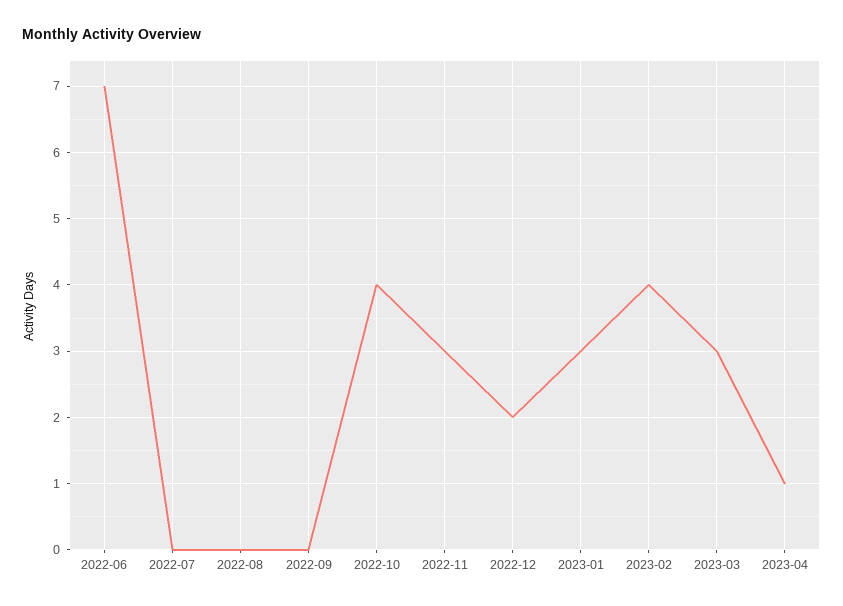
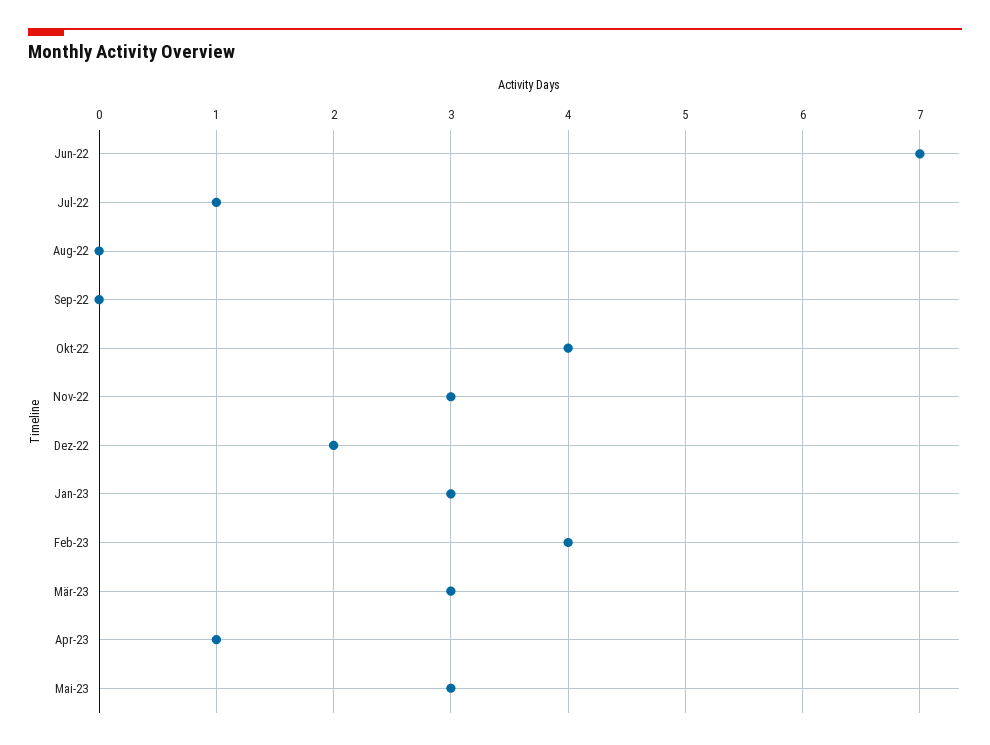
2022-07: 0 -> 1
Mai-23: none -> 3

